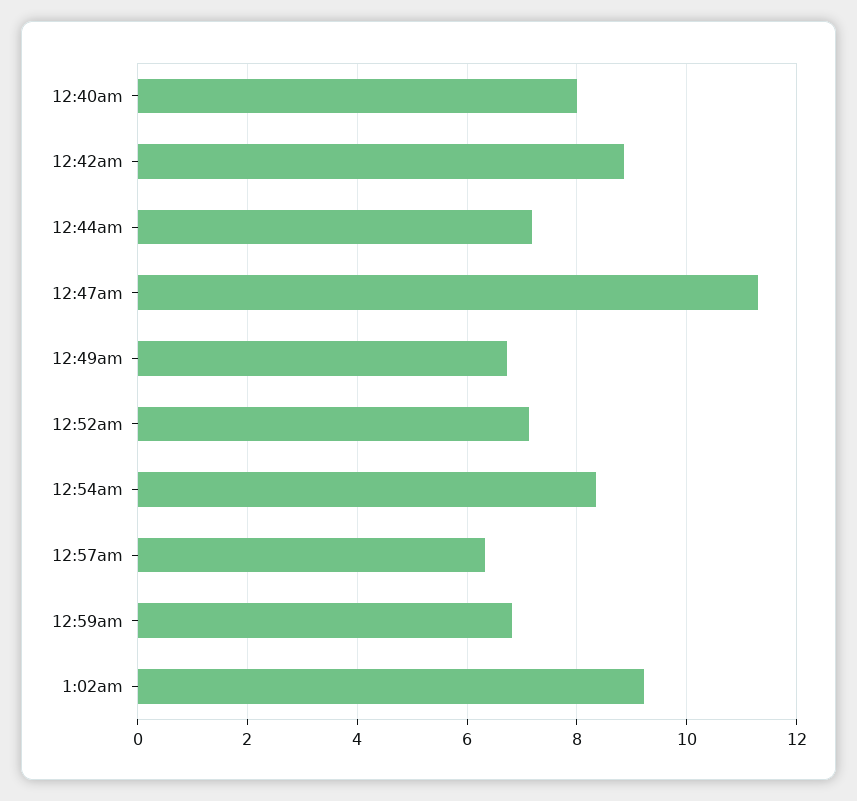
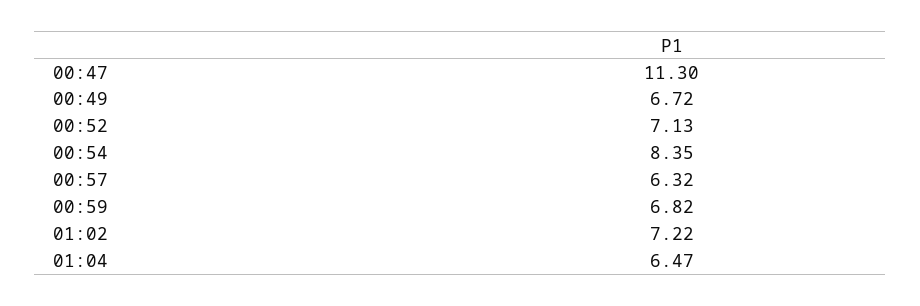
12:40am: 8 -> none
12:42am: 8.8 -> none
12:44am: 7.2 -> none
1:02am: 9.2 -> 7.22
01:04: none -> 6.47

